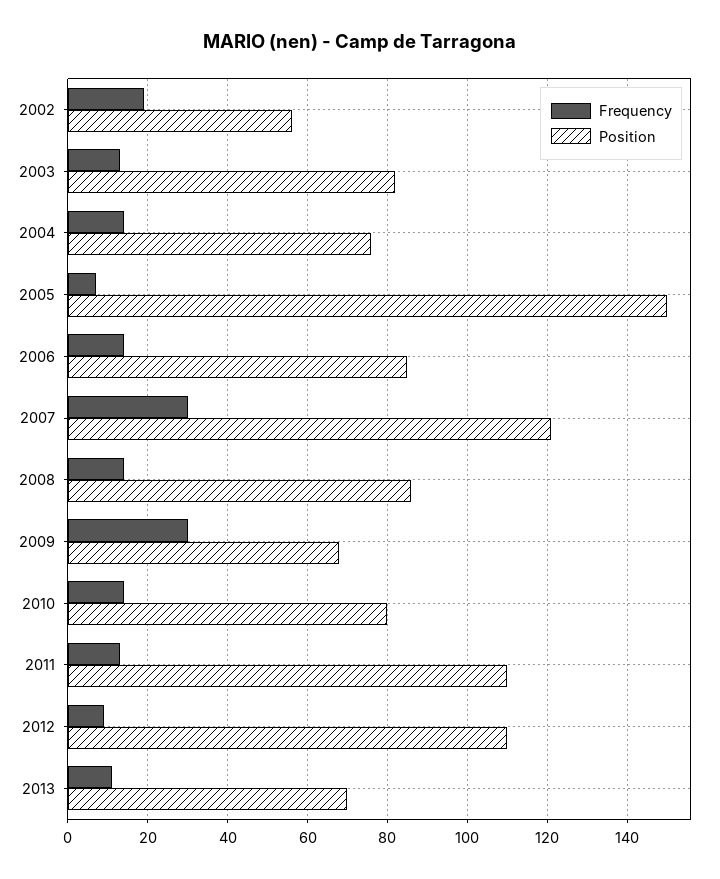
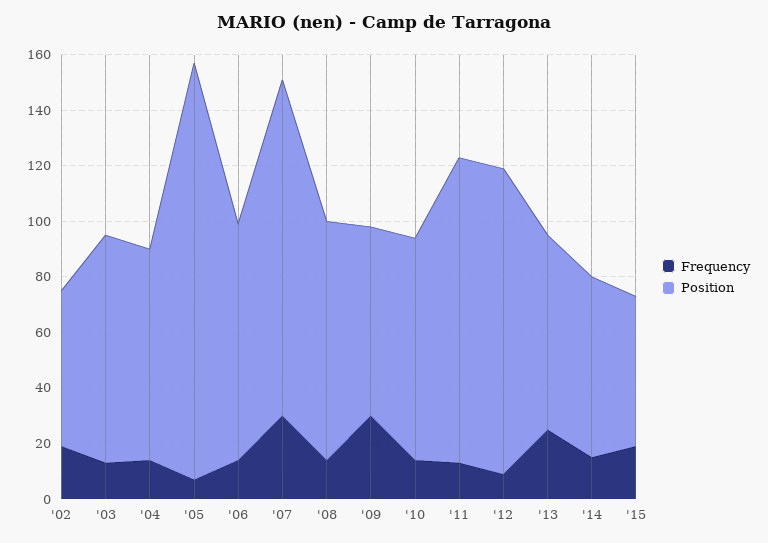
Frequency, 2013: 10 -> 25
Frequency, '14: none -> 15
Position, '14: none -> 65
Frequency, '15: none -> 20
Position, '15: none -> 55

